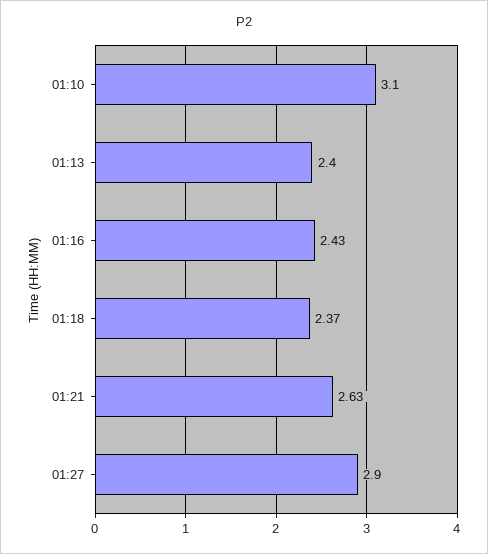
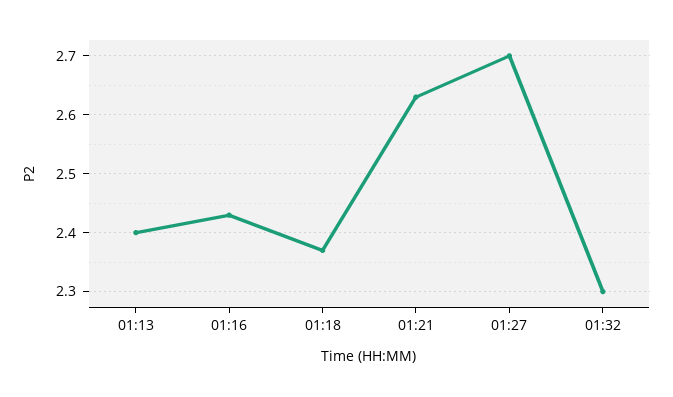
01:10: 3.1 -> none
01:27: 2.9 -> 2.7
01:32: none -> 2.3

